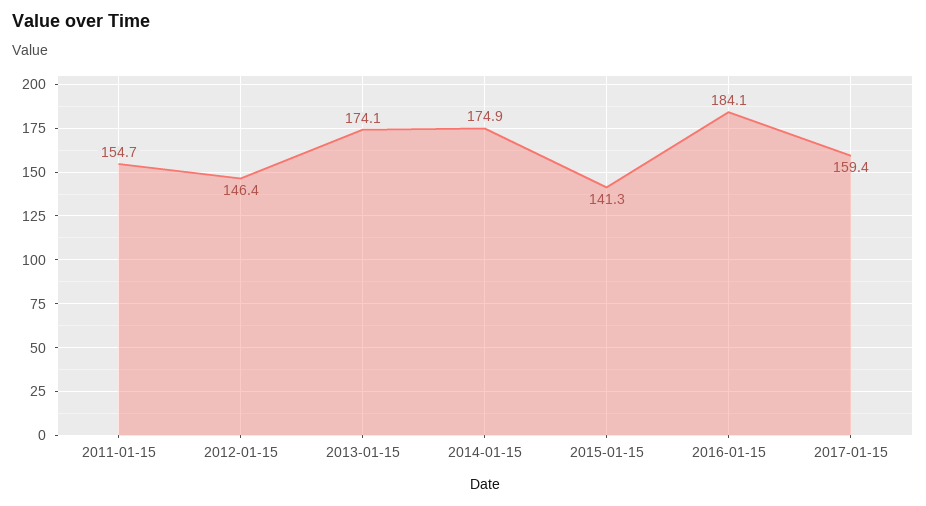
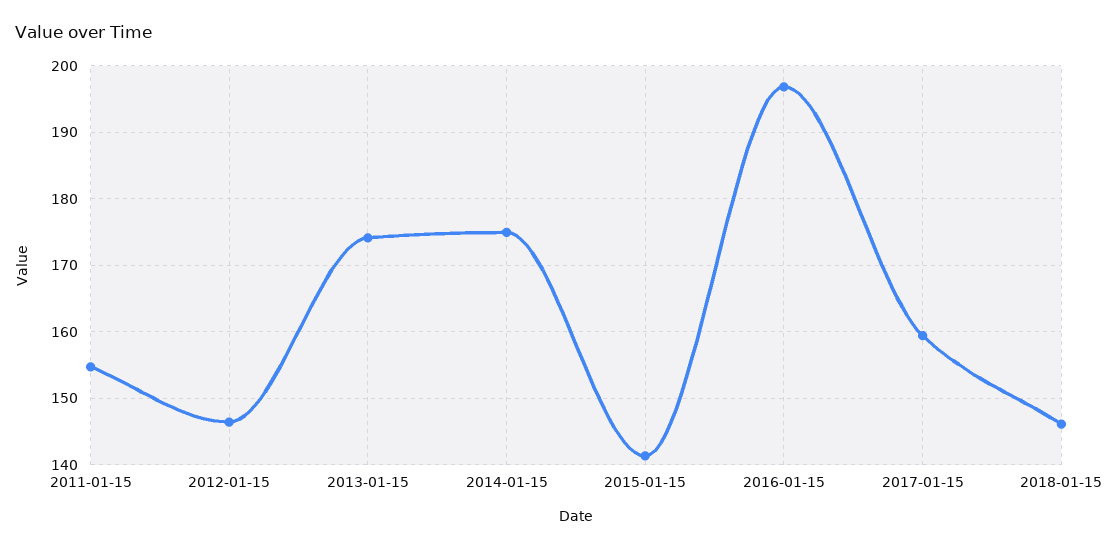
2016-01-15: 184.1 -> 197
2018-01-15: none -> 146

